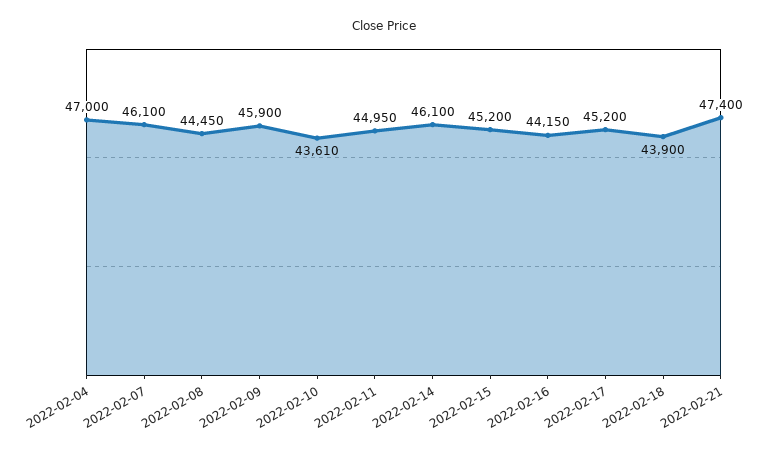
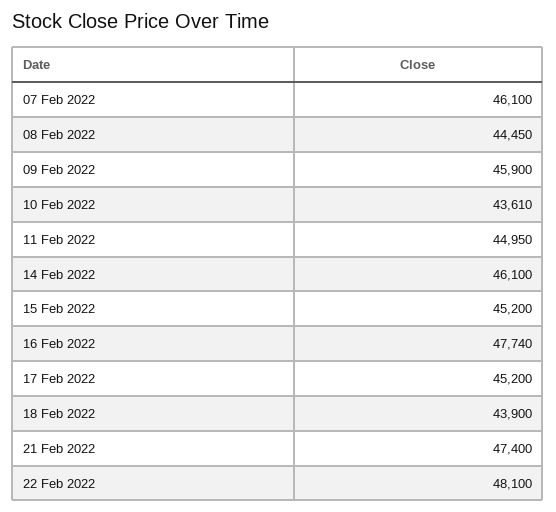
2022-02-04: 47000 -> none
2022-02-16: 44150 -> 47740
22 Feb 2022: none -> 48100

